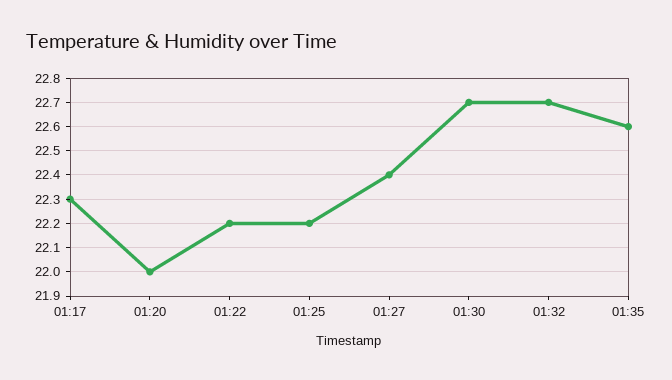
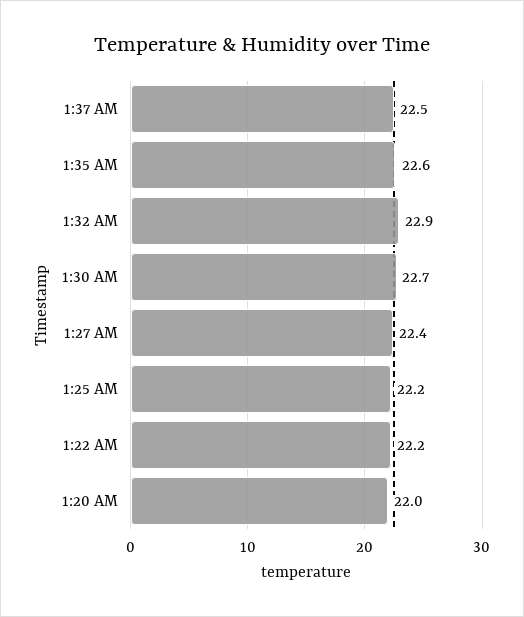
01:17: 22.3 -> none
01:32: 22.7 -> 22.9
1:37 AM: none -> 22.5

